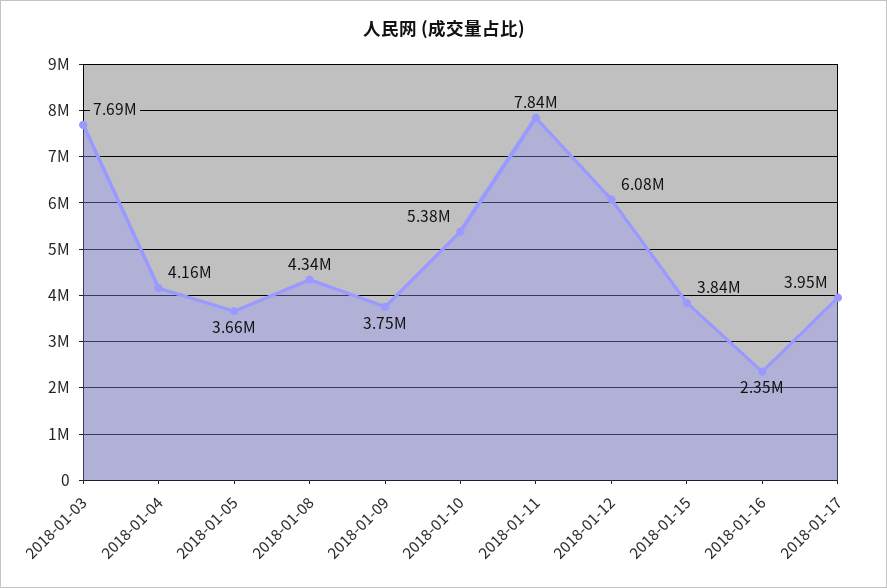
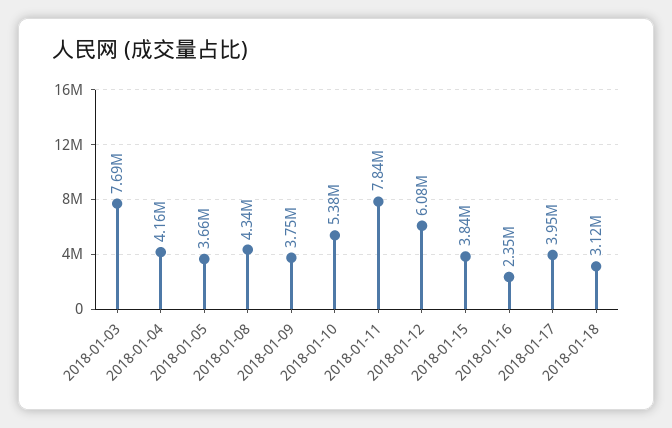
2018-01-18: none -> 3120000

